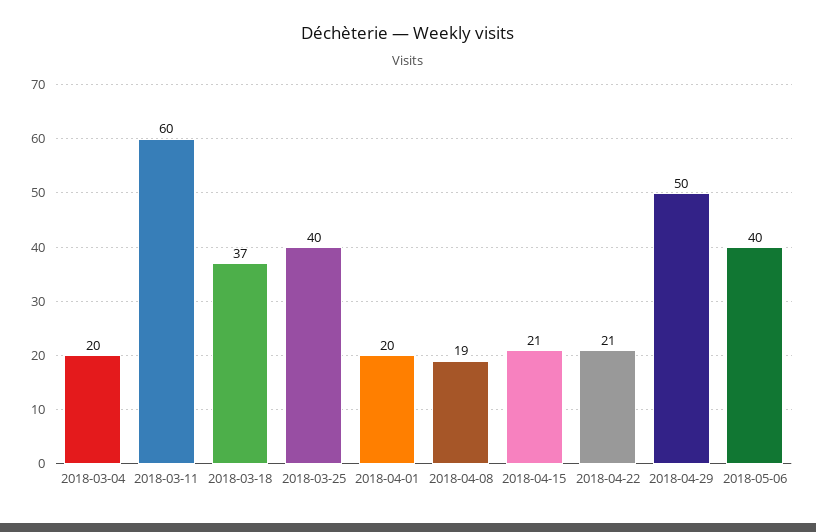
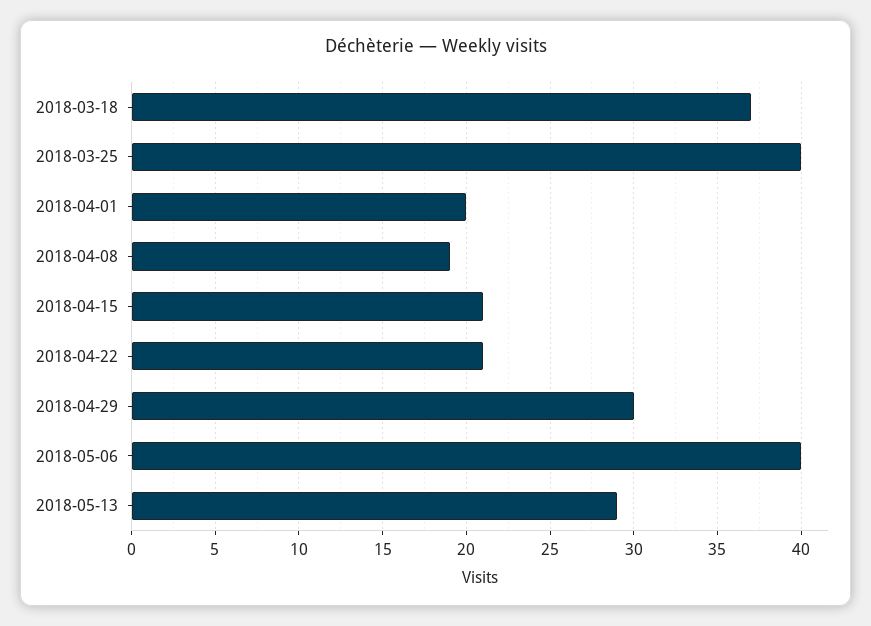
2018-03-04: 20 -> none
2018-03-11: 60 -> none
2018-04-29: 50 -> 30
2018-05-13: none -> 29

